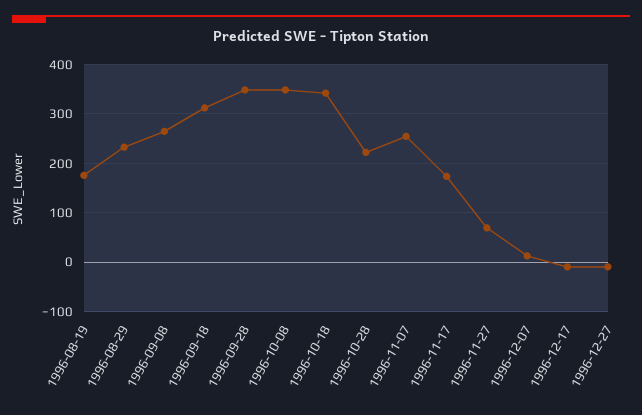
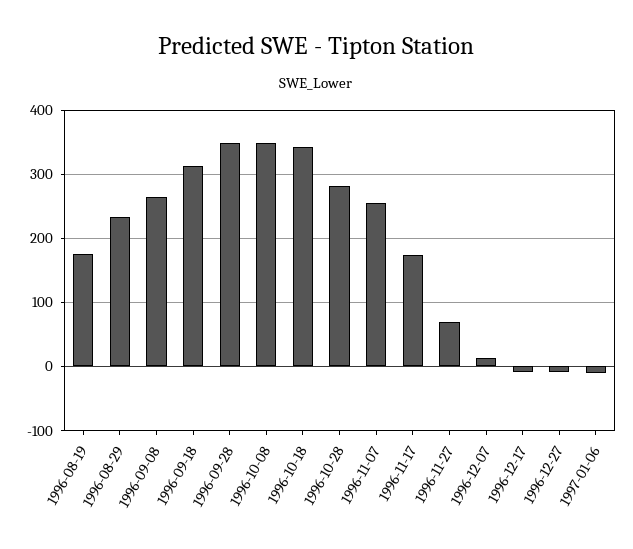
1996-10-28: 220 -> 280
1997-01-06: none -> -10

